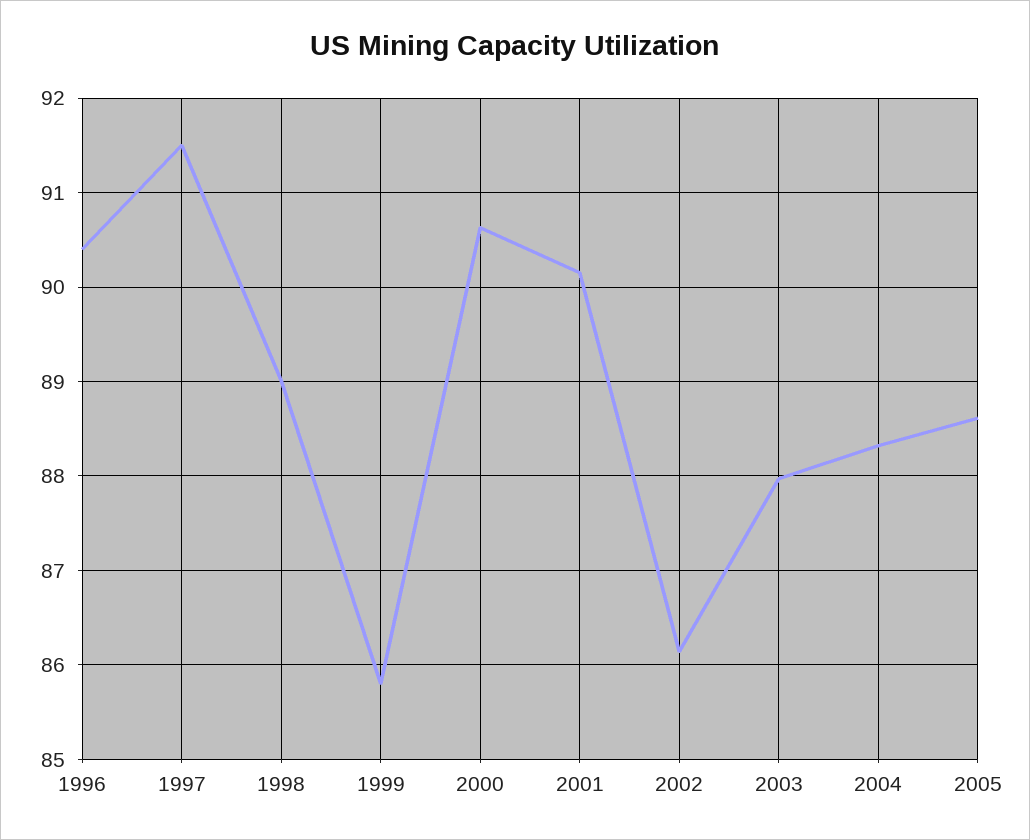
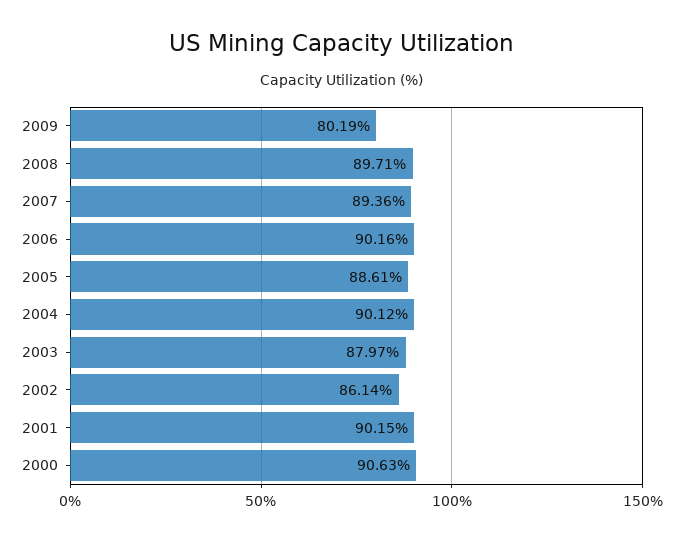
1996: 90.4 -> none
1997: 91.5 -> none
1998: 89 -> none
1999: 85.8 -> none
2004: 88.3 -> 90.12
2009: none -> 80.19
2008: none -> 89.71
2007: none -> 89.36
2006: none -> 90.16

